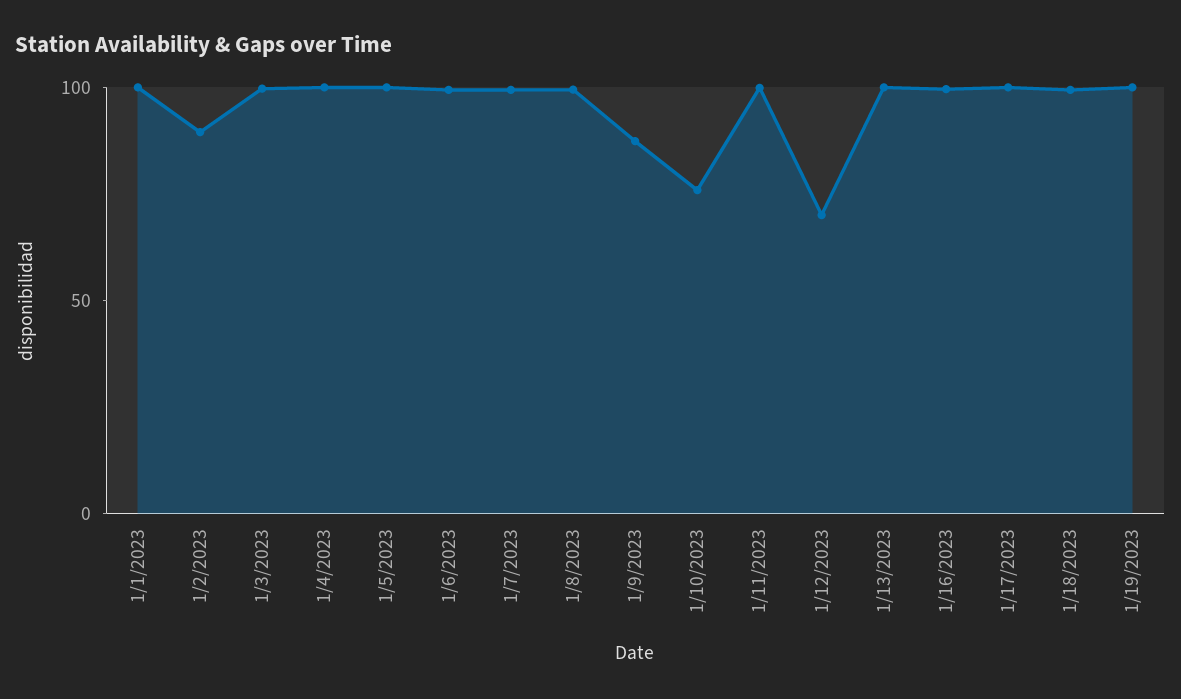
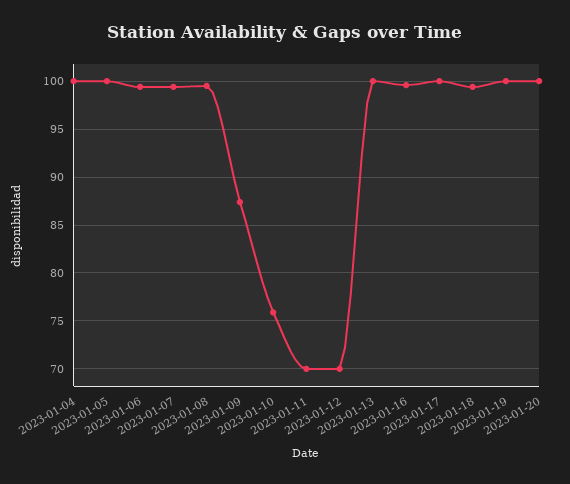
1/1/2023: 100 -> none
1/2/2023: 90 -> none
1/3/2023: 100 -> none
1/11/2023: 100 -> 70
2023-01-20: none -> 100

